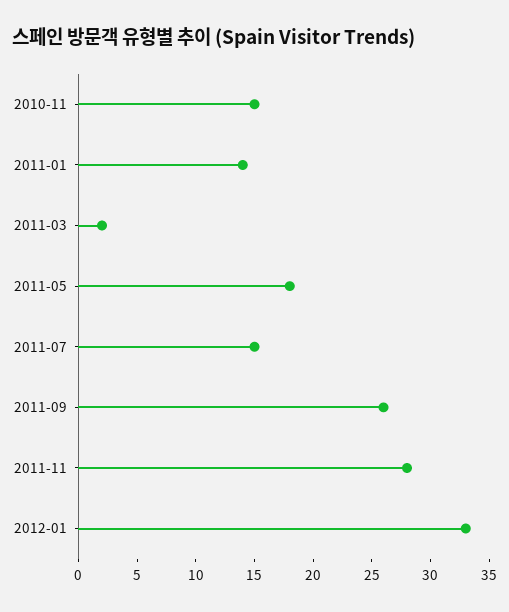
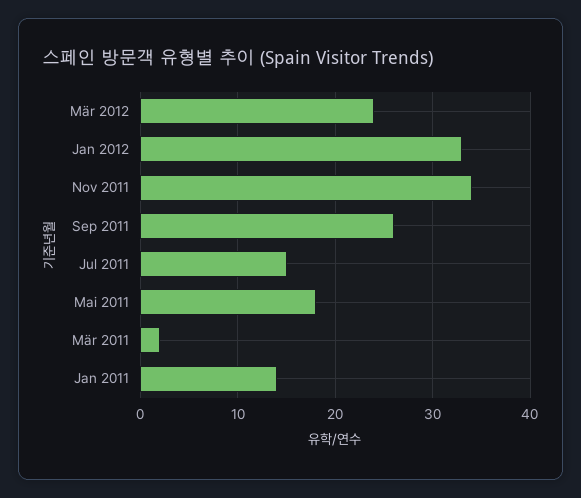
2010-11: 15 -> none
2011-11: 28 -> 34
Mär 2012: none -> 24

